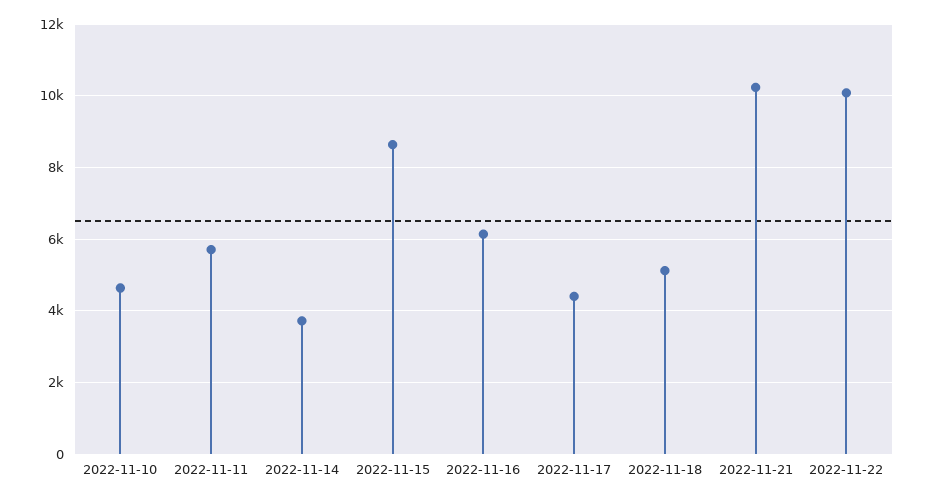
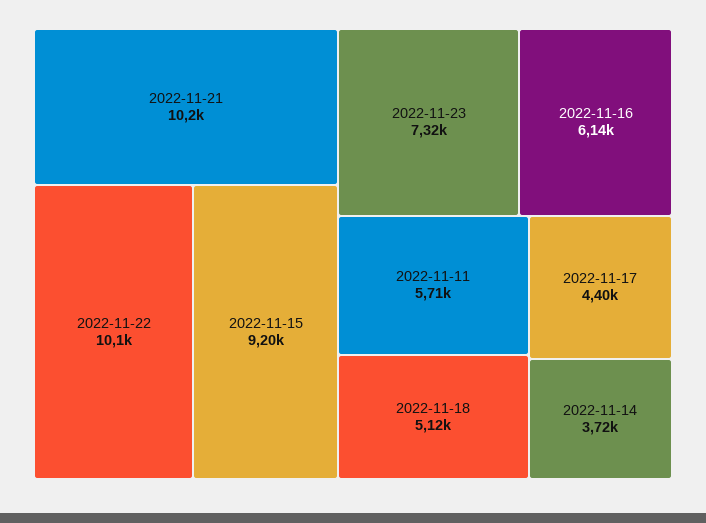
2022-11-10: 4600 -> none
2022-11-15: 8600 -> 9200
2022-11-23: none -> 7320

